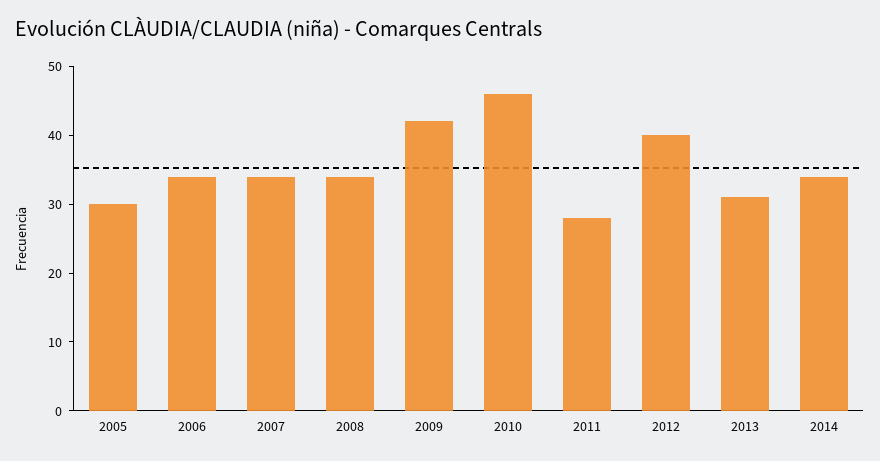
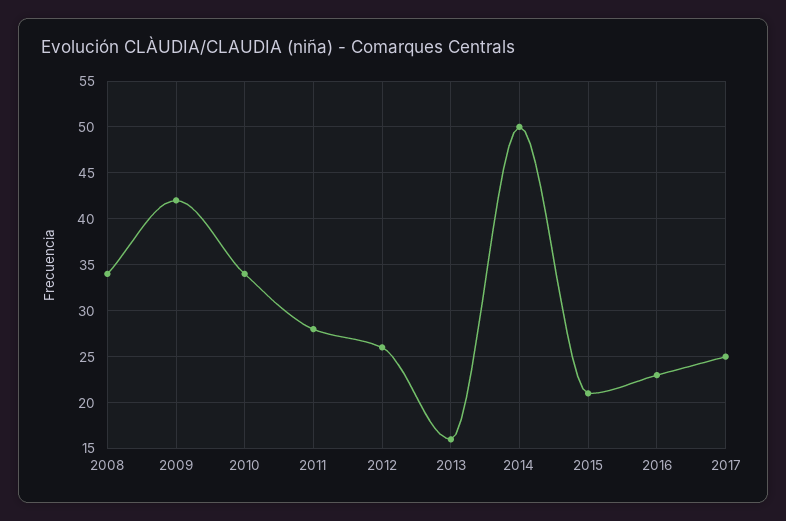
2005: 30 -> none
2006: 35 -> none
2007: 35 -> none
2010: 45 -> 34
2012: 40 -> 26
2013: 30 -> 16
2014: 35 -> 50
2015: none -> 21
2016: none -> 23
2017: none -> 25

